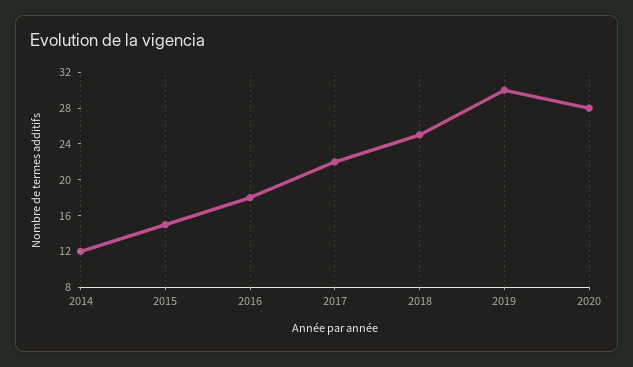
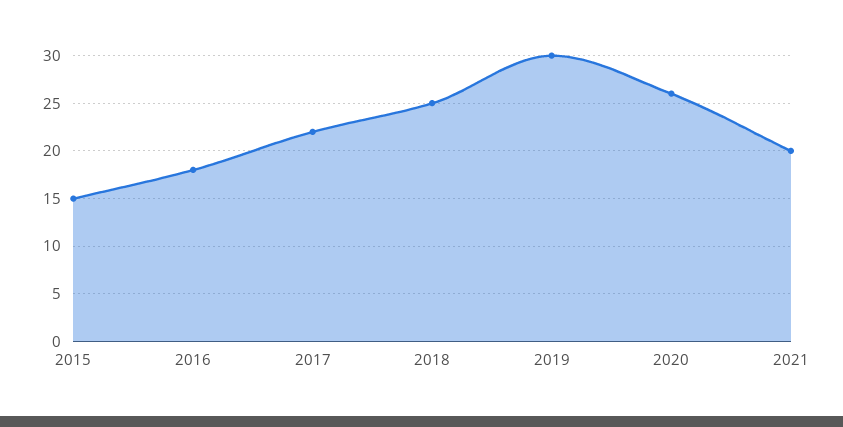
2014: 12 -> none
2020: 28 -> 26
2021: none -> 20

